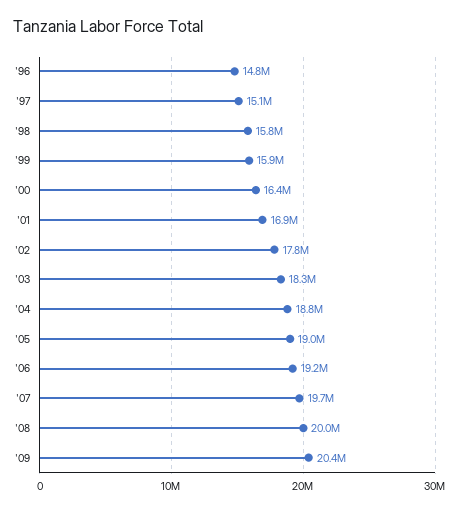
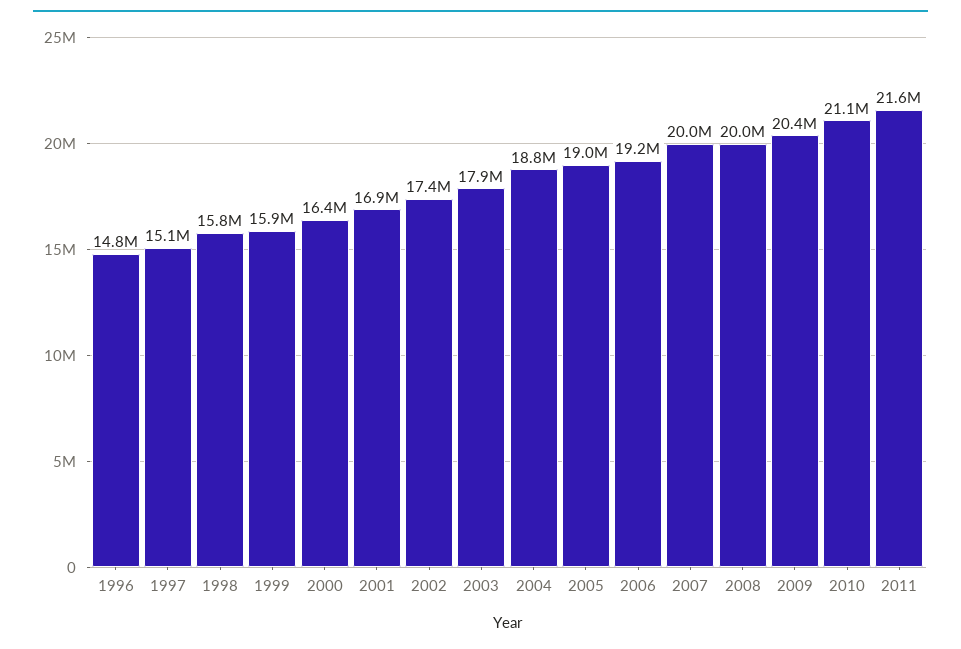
'02: 17800000 -> 17400000
'03: 18300000 -> 17900000
'07: 19700000 -> 20000000
2010: none -> 21100000
2011: none -> 21600000

